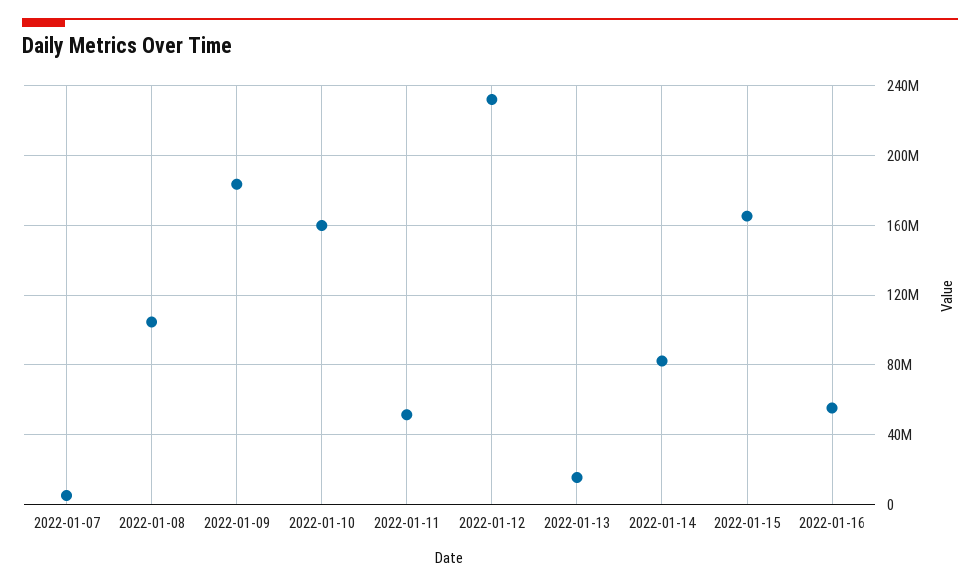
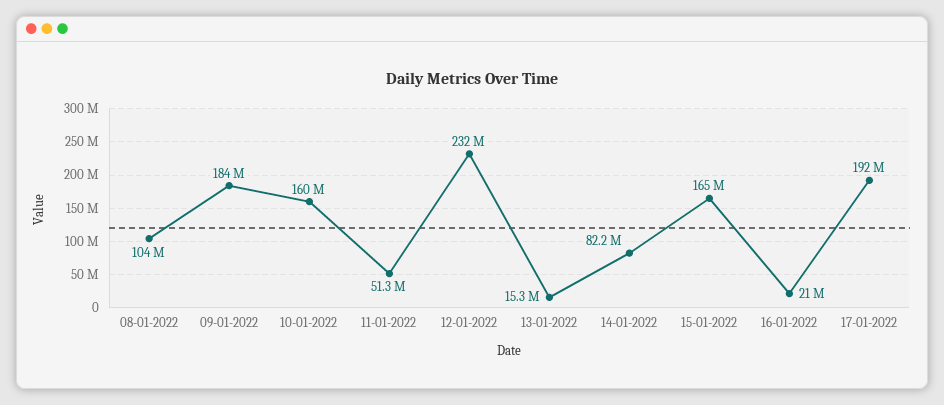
2022-01-07: 5000000 -> none
2022-01-16: 55000000 -> 21000000
17-01-2022: none -> 192000000

